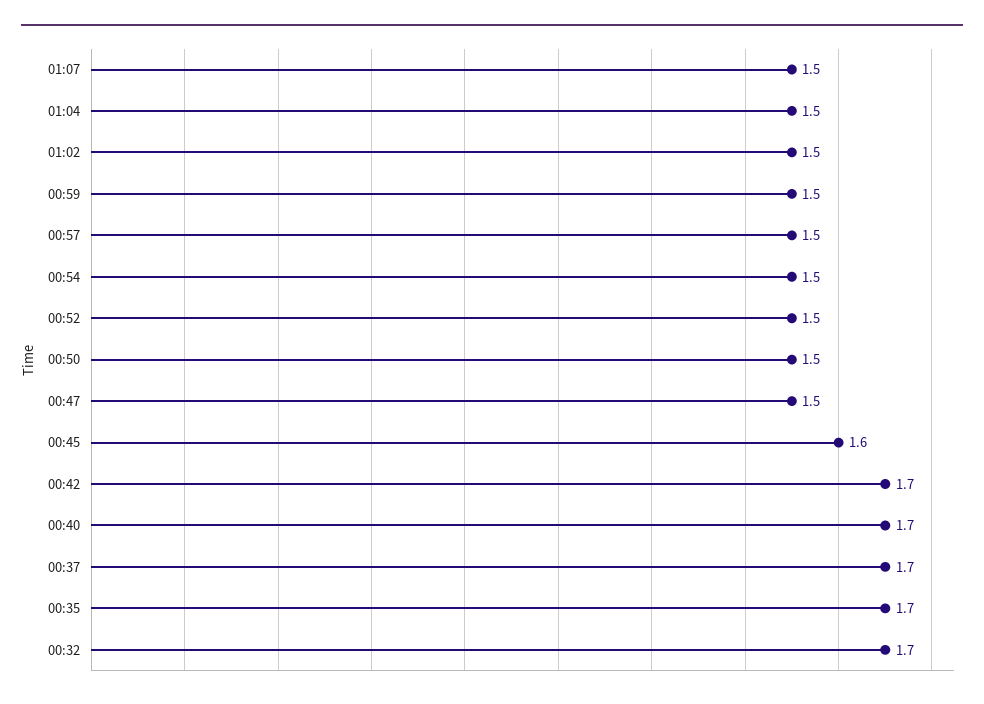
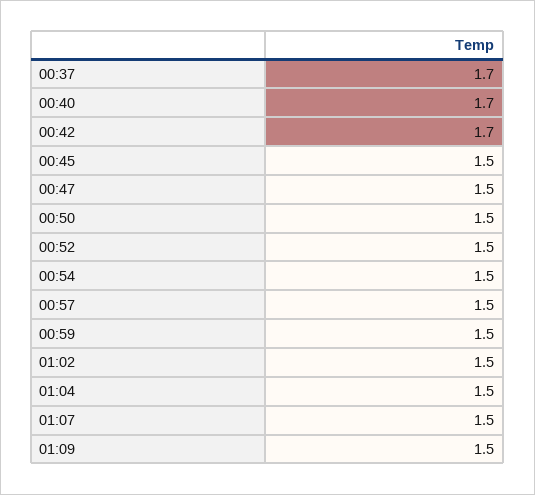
00:45: 1.6 -> 1.5
00:35: 1.7 -> none
00:32: 1.7 -> none
01:09: none -> 1.5

